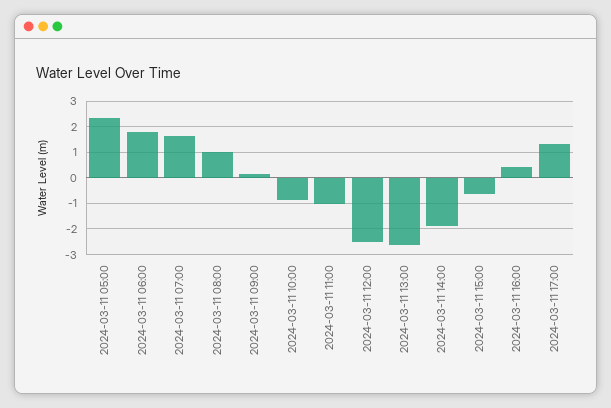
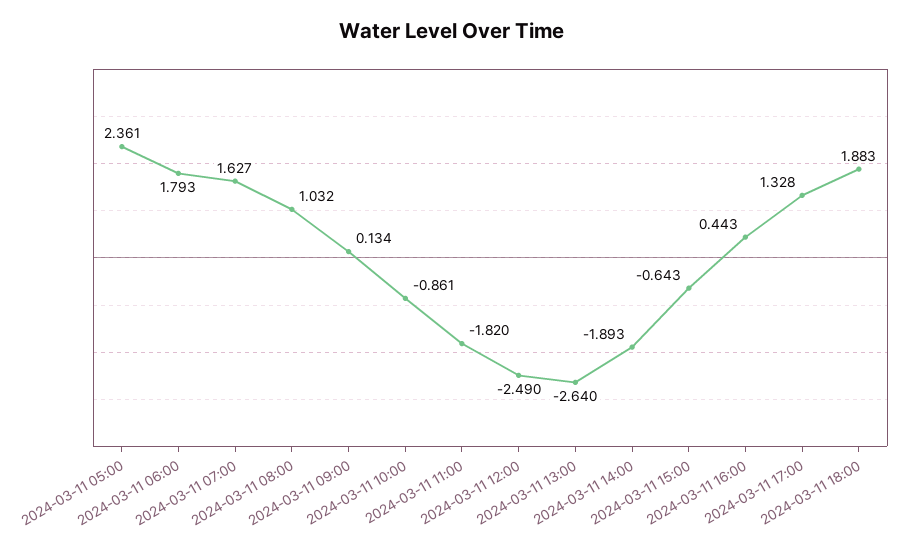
2024-03-11 11:00: -1 -> -1.82
2024-03-11 18:00: none -> 1.883

